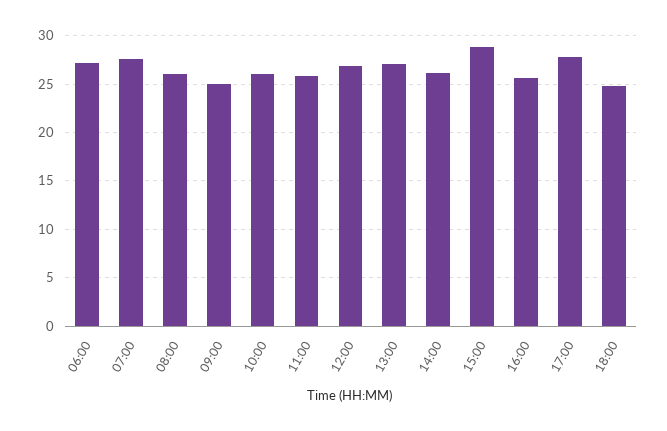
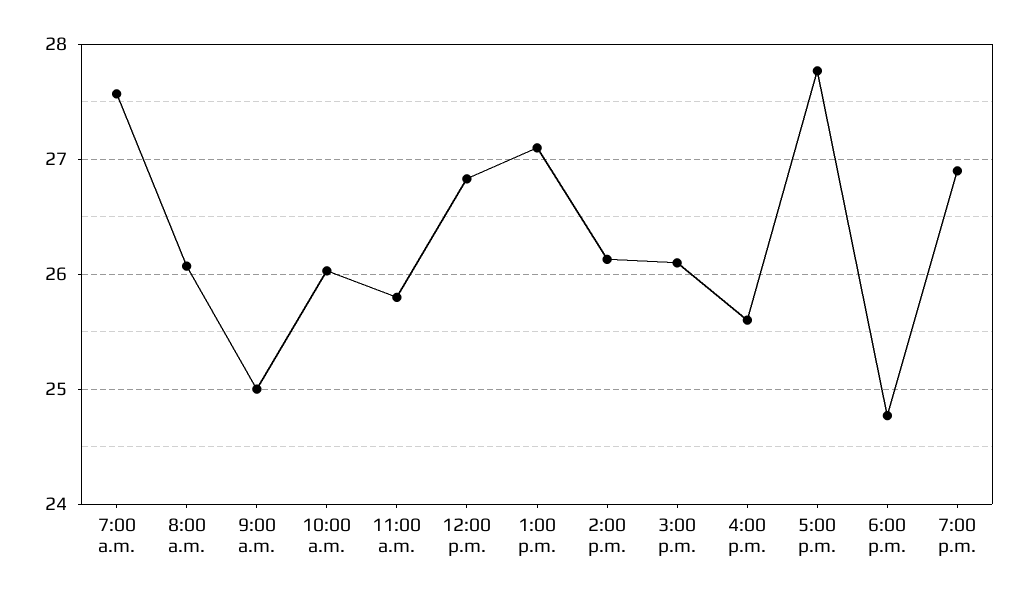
06:00: 27 -> none
15:00: 29 -> 26.1
7:00 p.m.: none -> 26.9

